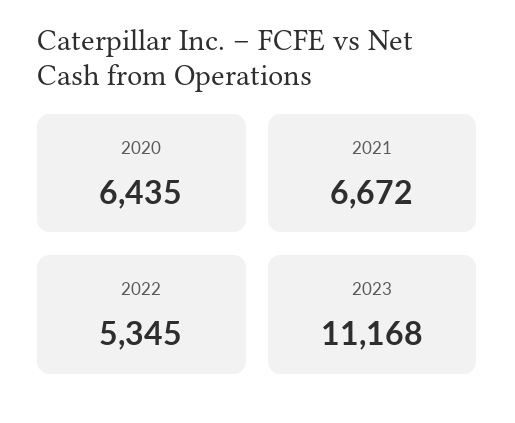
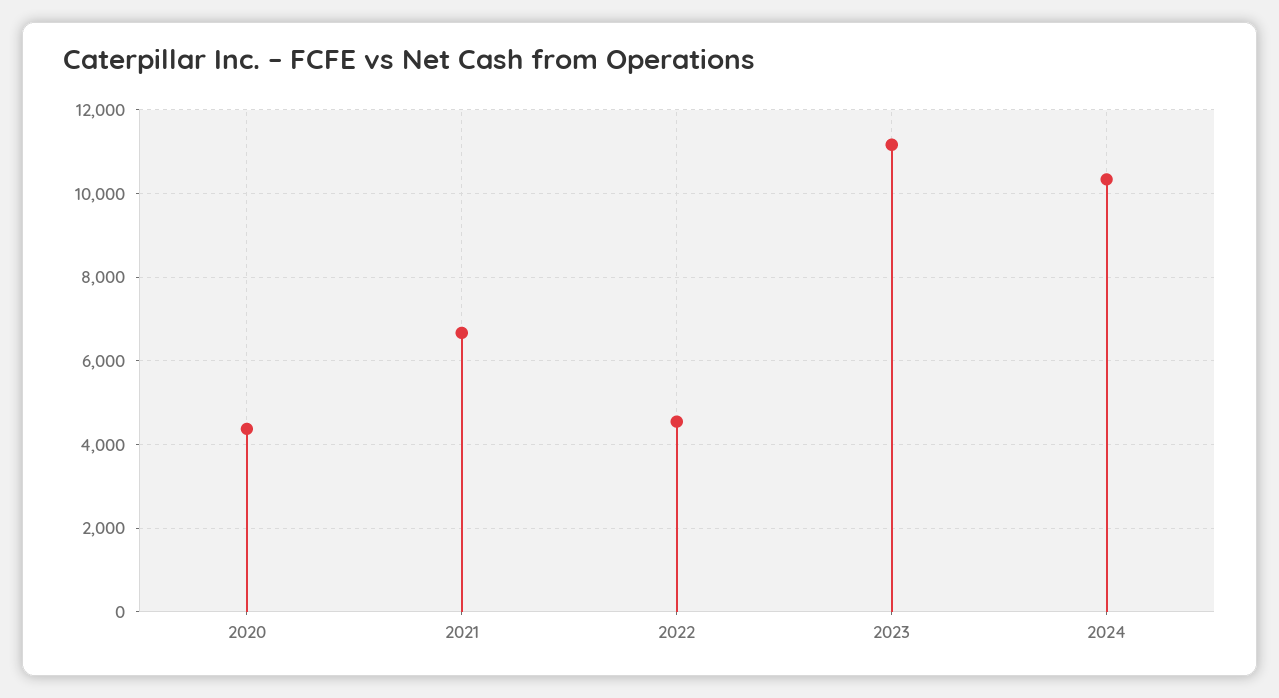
2020: 6435 -> 4400
2022: 5345 -> 4600
2024: none -> 10400

